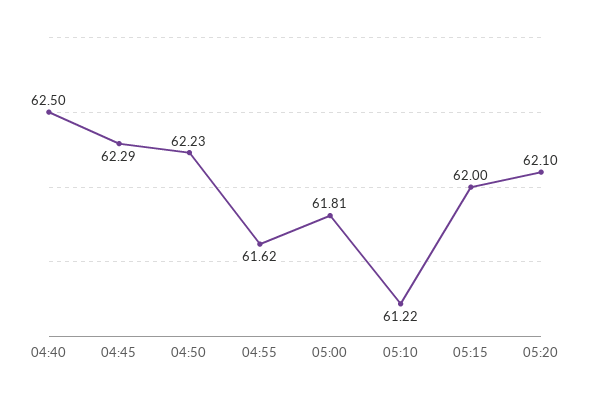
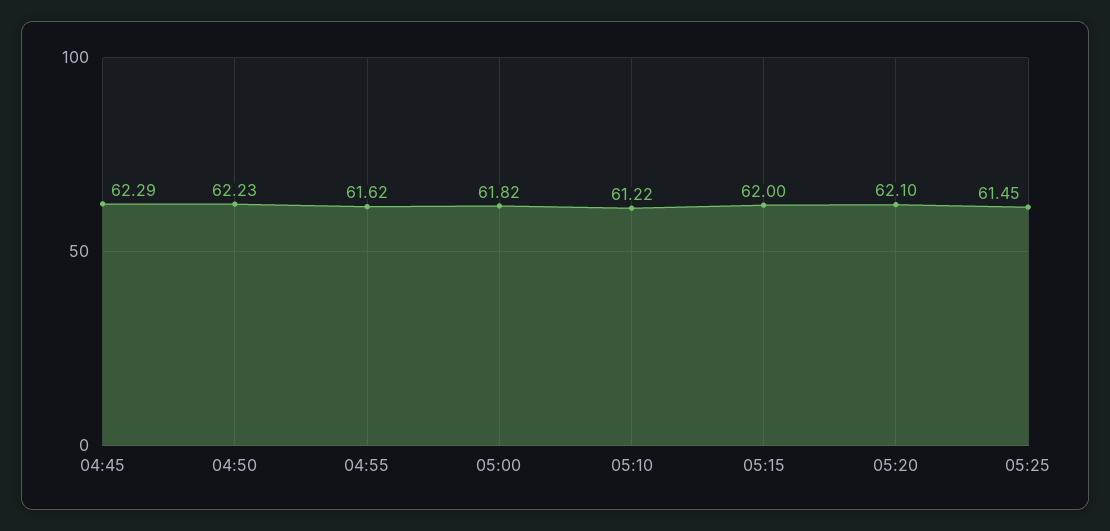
04:40: 62.5 -> none
05:00: 61.81 -> 61.82
05:25: none -> 61.45

